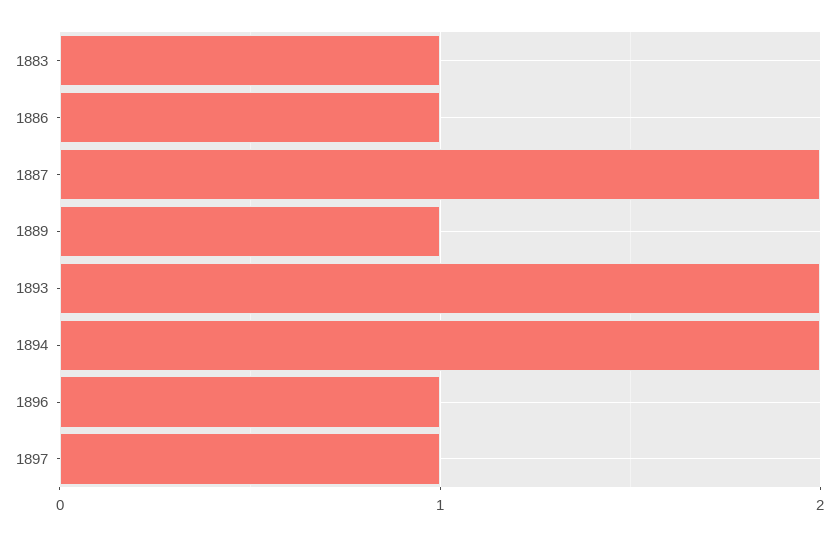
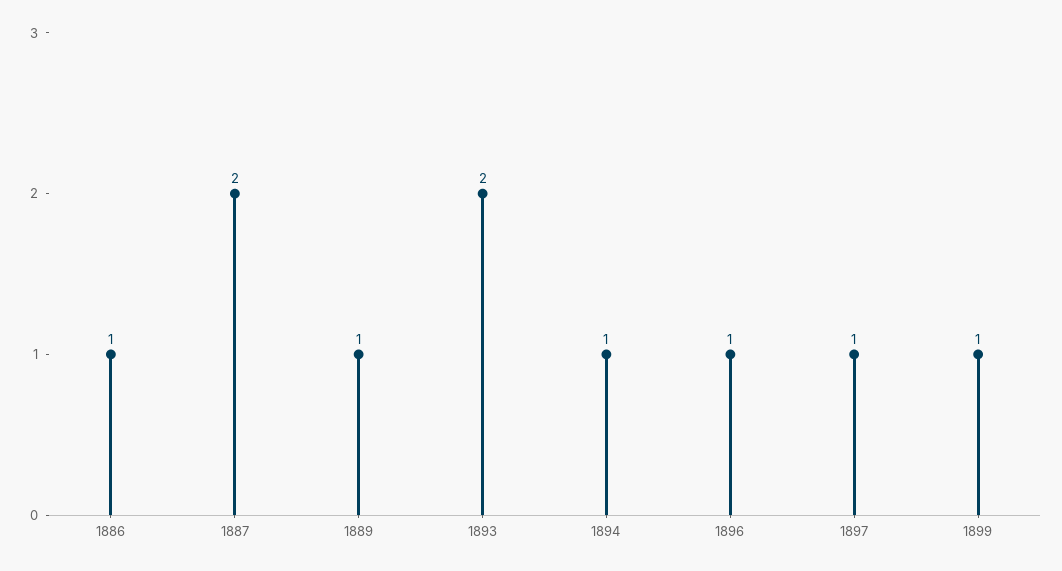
1883: 1 -> none
1894: 2 -> 1
1899: none -> 1

